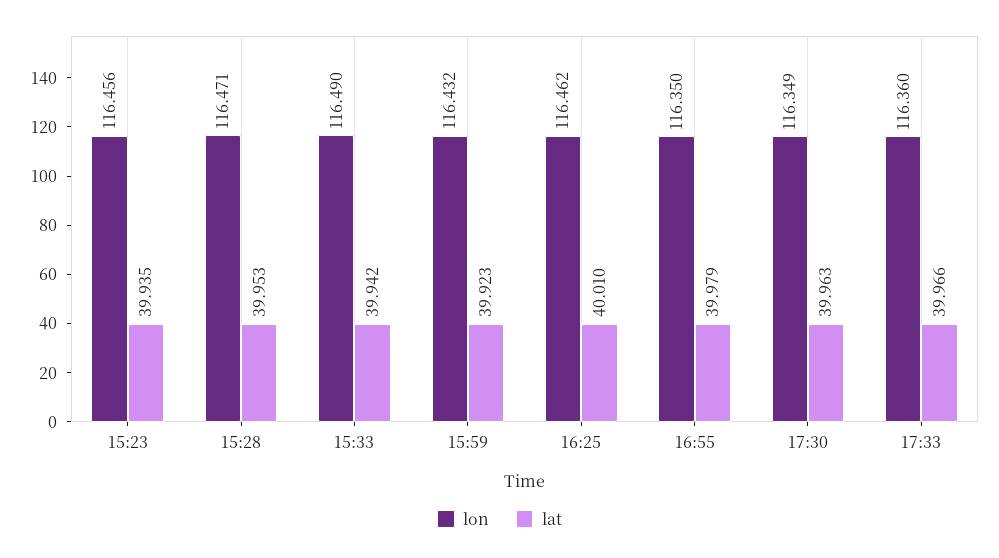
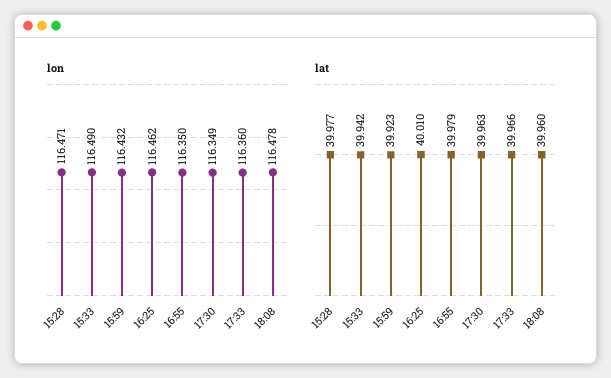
lon, 15:23: 116.456 -> none
lat, 15:23: 39.935 -> none
lat, 15:28: 39.953 -> 39.977
lon, 18:08: none -> 116.478
lat, 18:08: none -> 39.96

